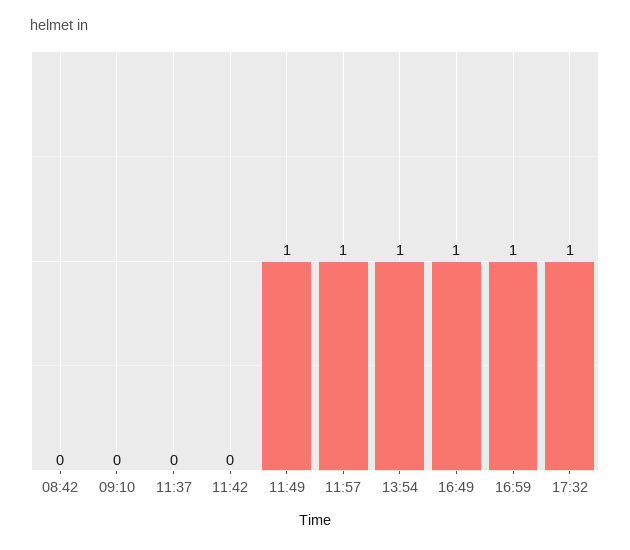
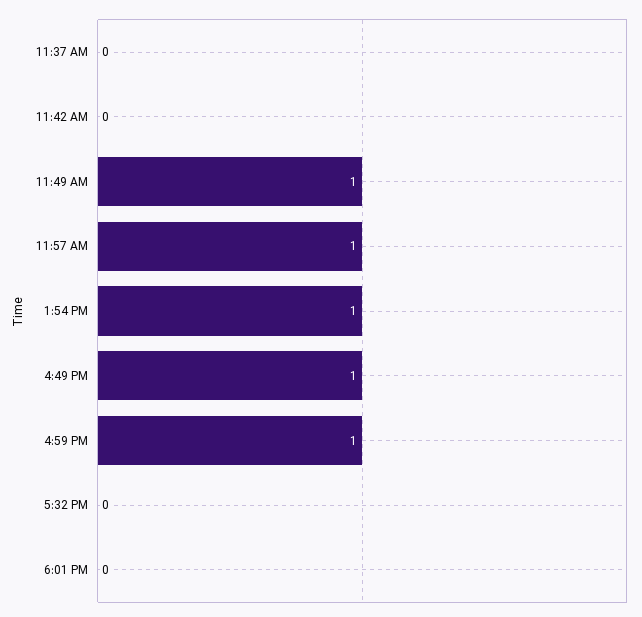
08:42: 0 -> none
09:10: 0 -> none
17:32: 1 -> 0
6:01 PM: none -> 0

